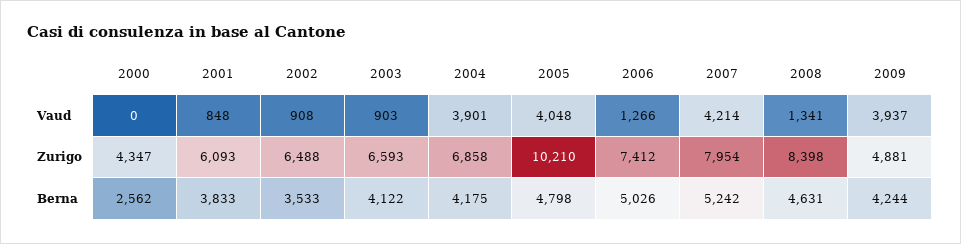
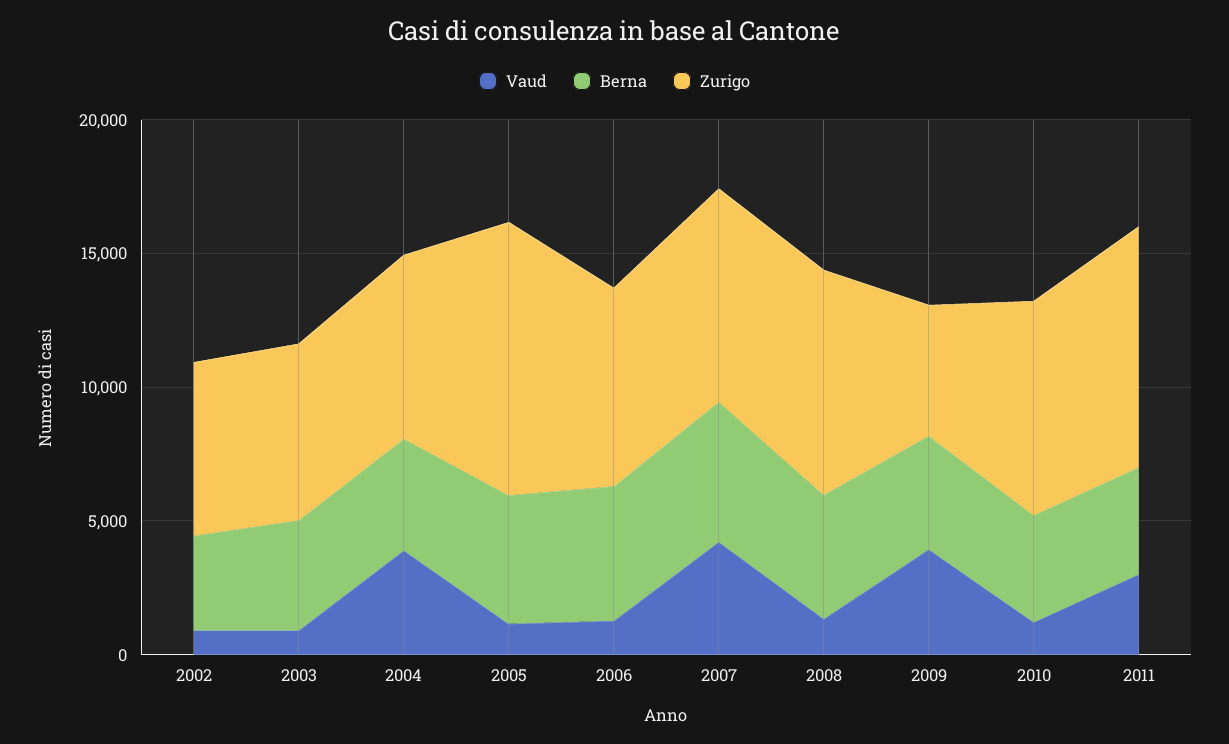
Vaud, 2000: 0 -> none
Vaud, 2001: 848 -> none
Vaud, 2005: 4048 -> 1000
Zurigo, 2000: 4347 -> none
Zurigo, 2001: 6093 -> none
Berna, 2000: 2562 -> none
Berna, 2001: 3833 -> none
Vaud, 2010: none -> 1000
Berna, 2010: none -> 4000
Zurigo, 2010: none -> 8000
Vaud, 2011: none -> 3000
Berna, 2011: none -> 4000
Zurigo, 2011: none -> 9000

